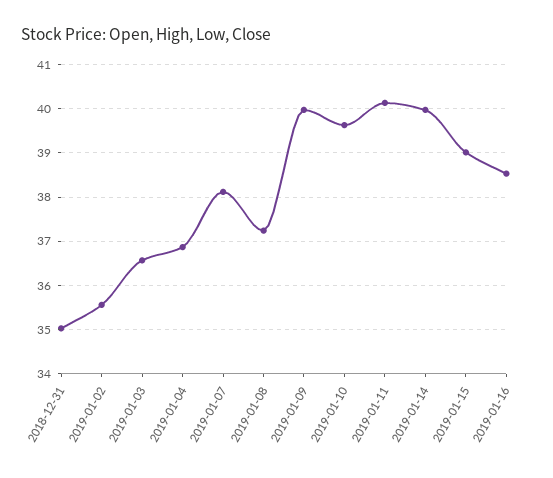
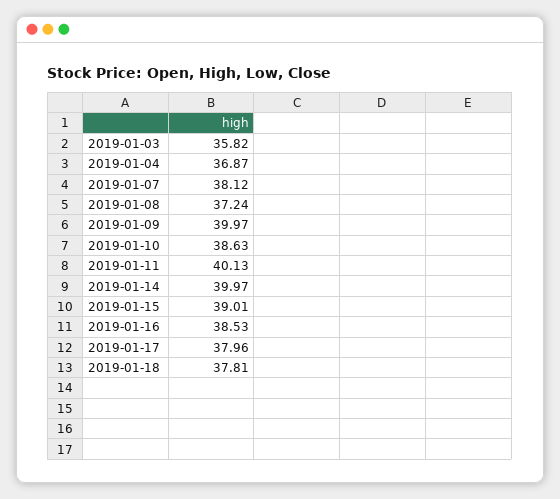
2018-12-31: 35 -> none
2019-01-02: 35.6 -> none
2019-01-03: 36.6 -> 35.82
2019-01-10: 39.6 -> 38.63
2019-01-17: none -> 37.96
2019-01-18: none -> 37.81

